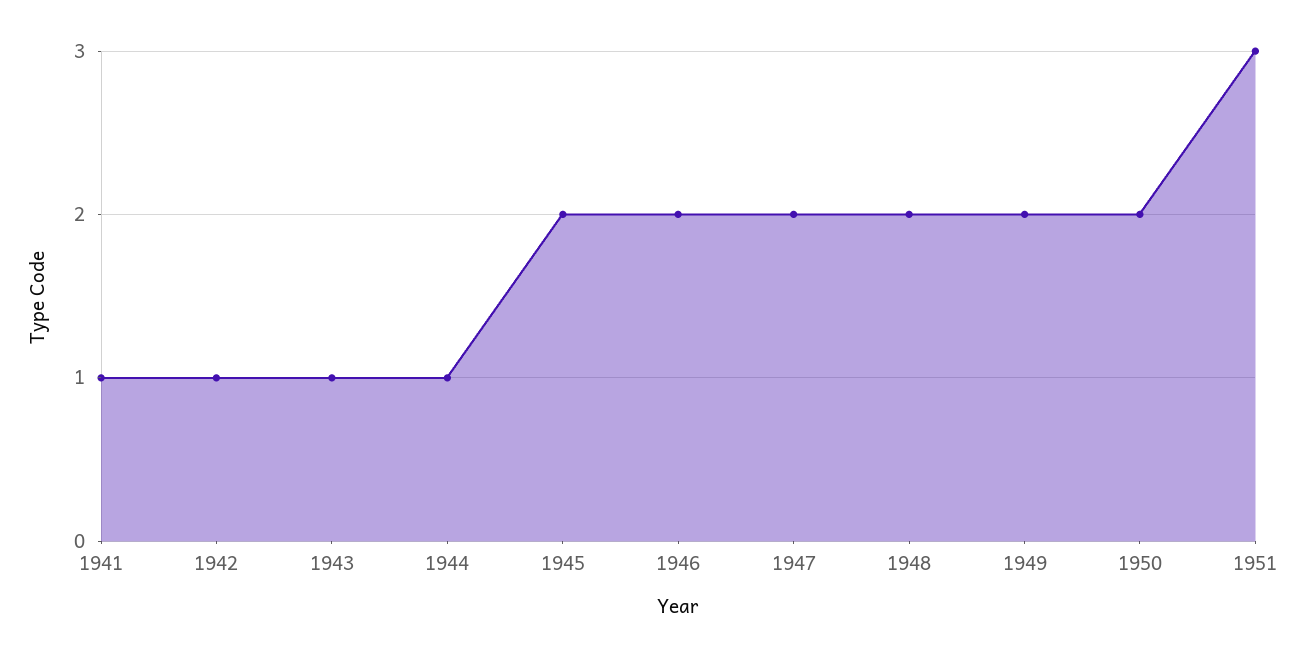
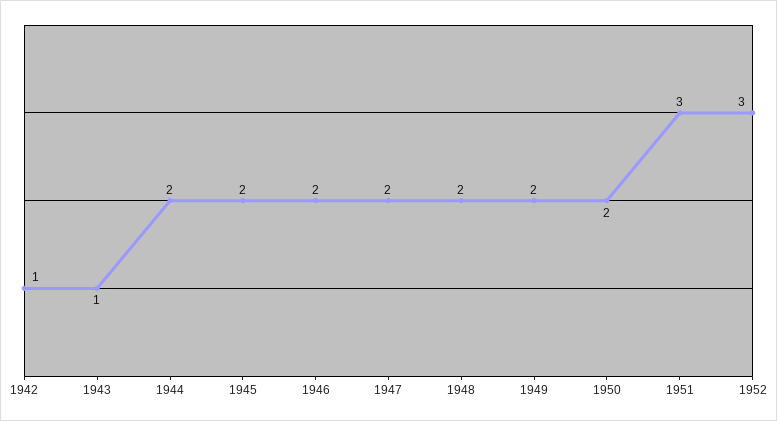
1941: 1 -> none
1944: 1 -> 2
1952: none -> 3

